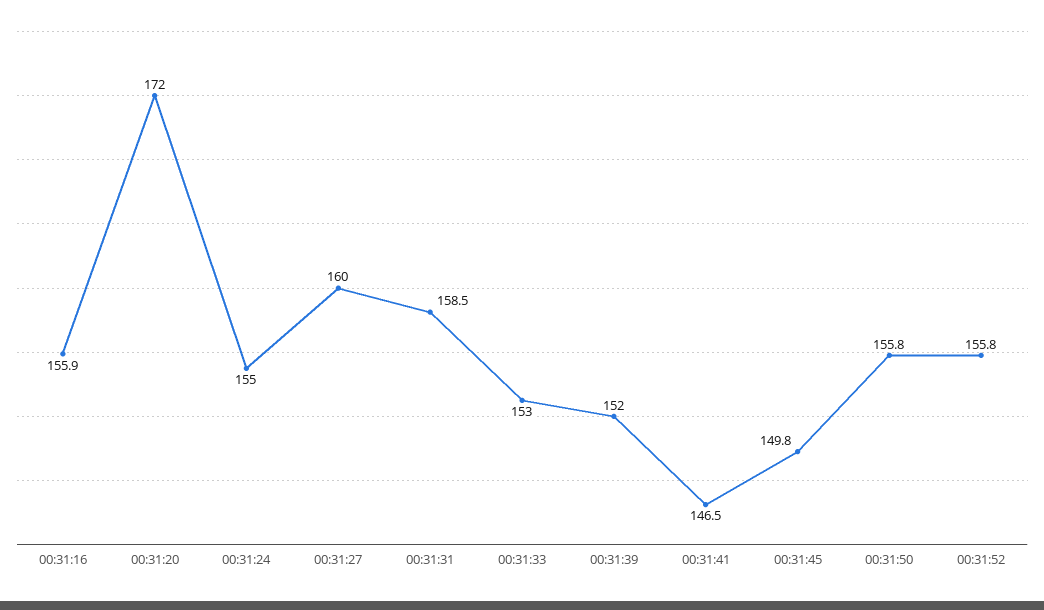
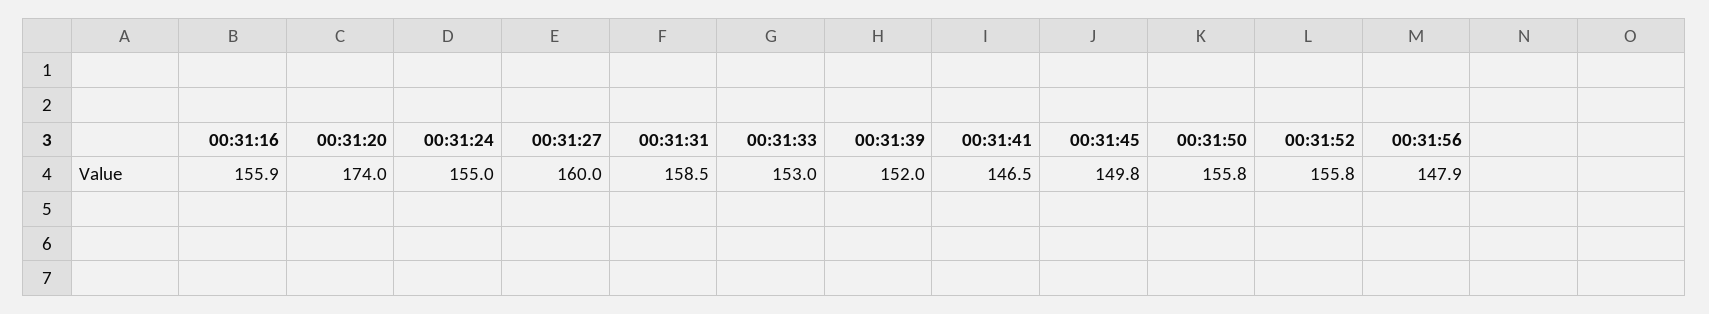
00:31:20: 172 -> 174
00:31:56: none -> 147.9

